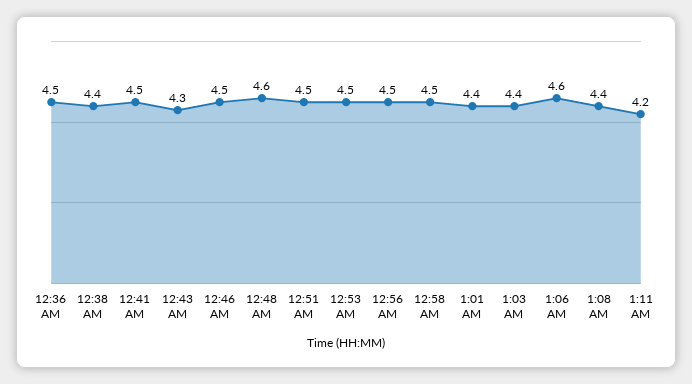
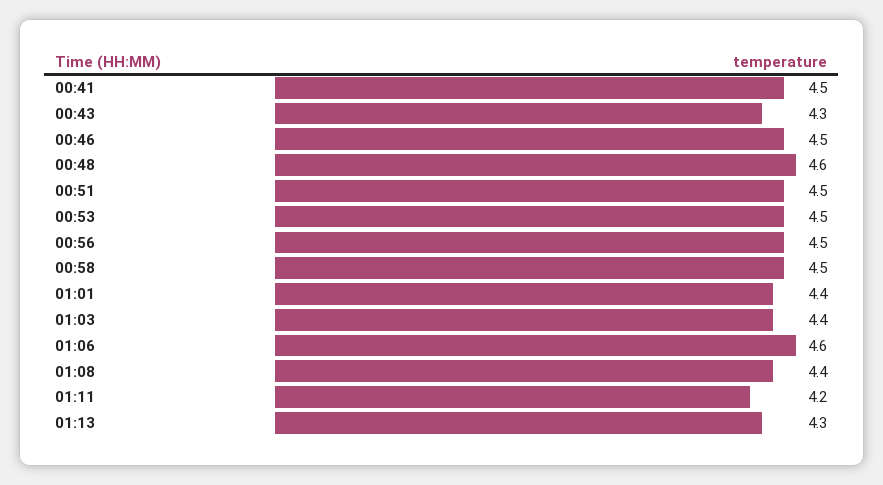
12:36 AM: 4.5 -> none
12:38 AM: 4.4 -> none
01:13: none -> 4.3

